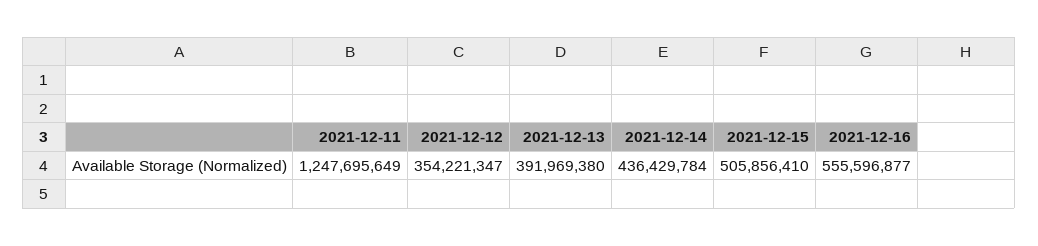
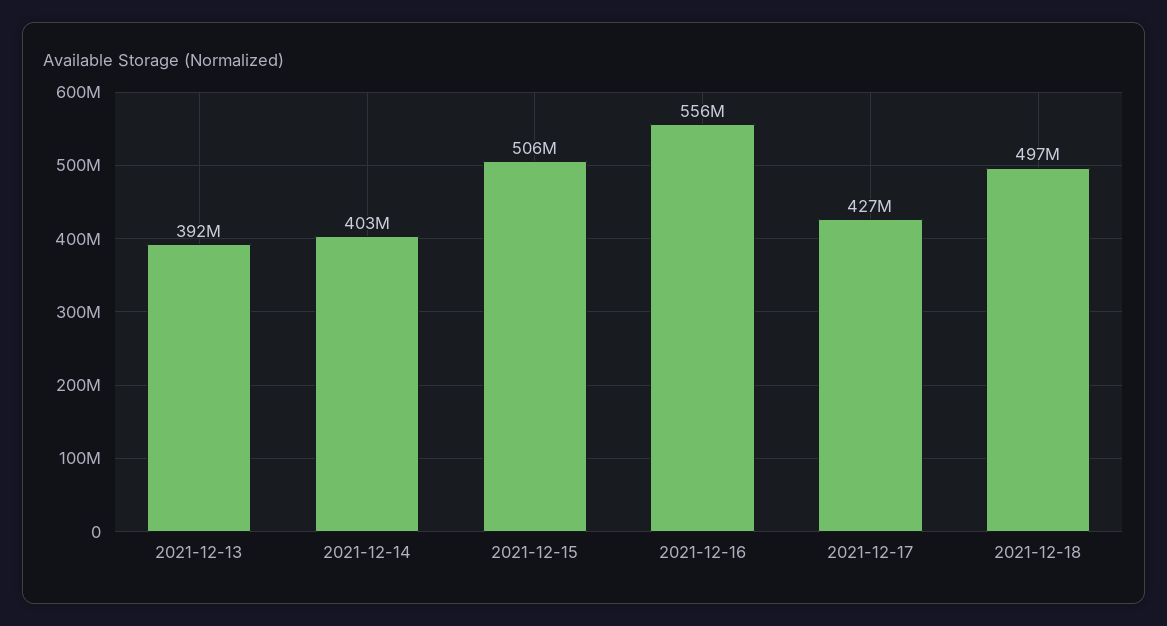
2021-12-11: 1247695649 -> none
2021-12-12: 354221347 -> none
2021-12-14: 436429784 -> 403000000
2021-12-17: none -> 427000000
2021-12-18: none -> 497000000

